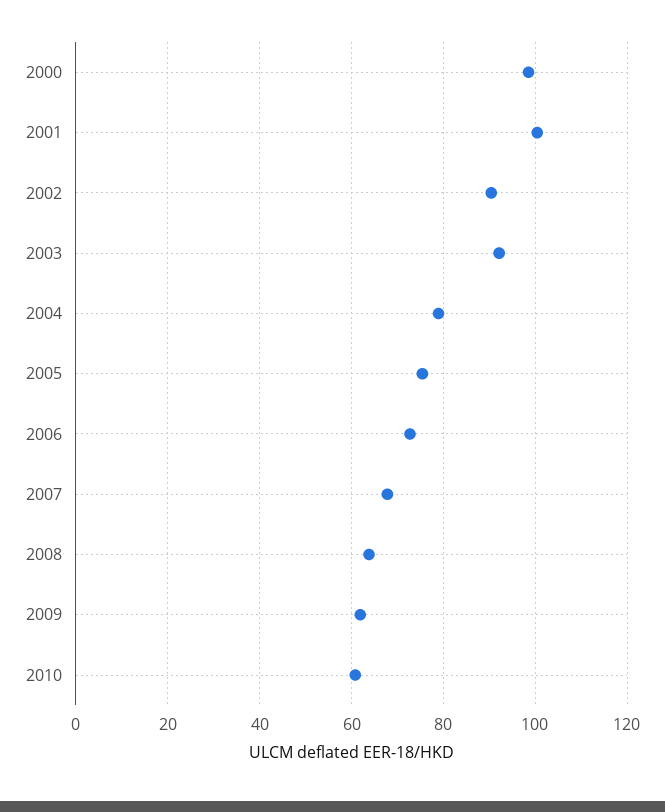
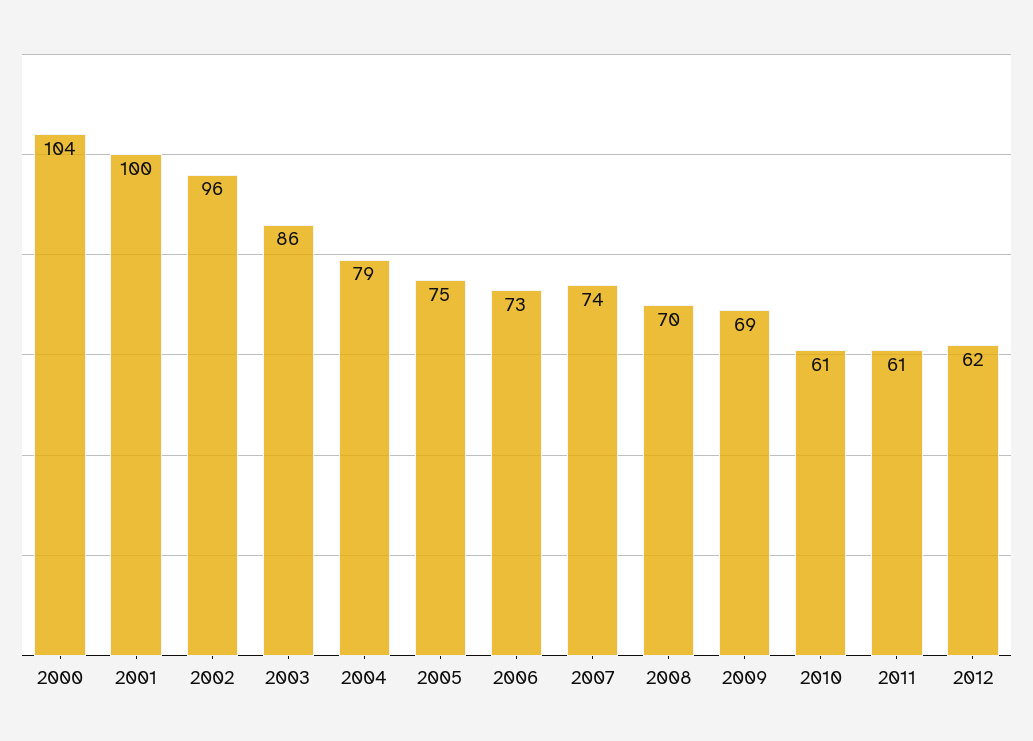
2000: 98 -> 104
2002: 90 -> 96
2003: 92 -> 86
2007: 68 -> 74
2008: 64 -> 70
2009: 62 -> 69
2011: none -> 61
2012: none -> 62

